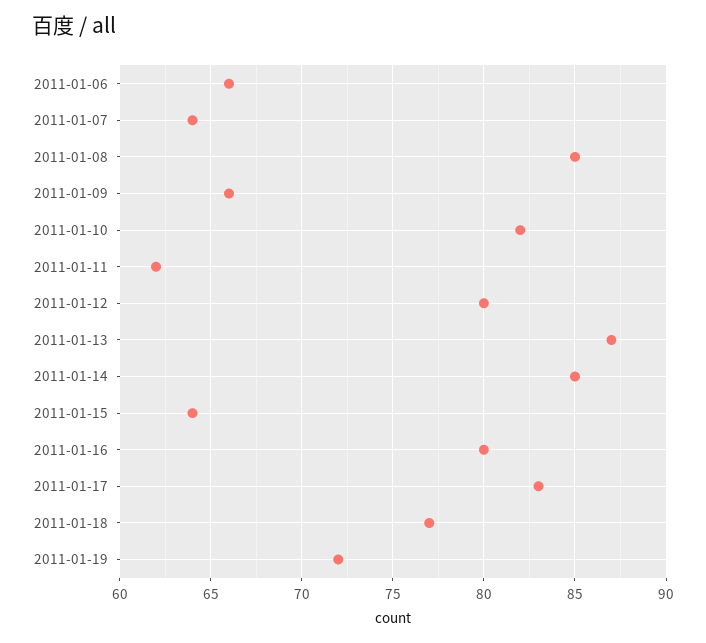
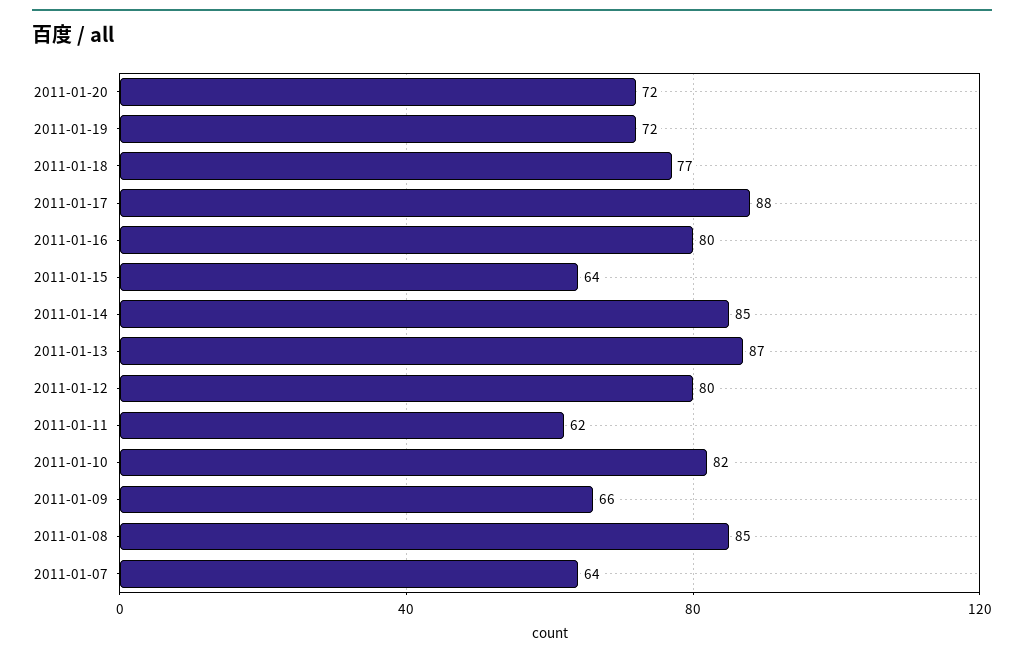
2011-01-06: 66 -> none
2011-01-17: 83 -> 88
2011-01-20: none -> 72

